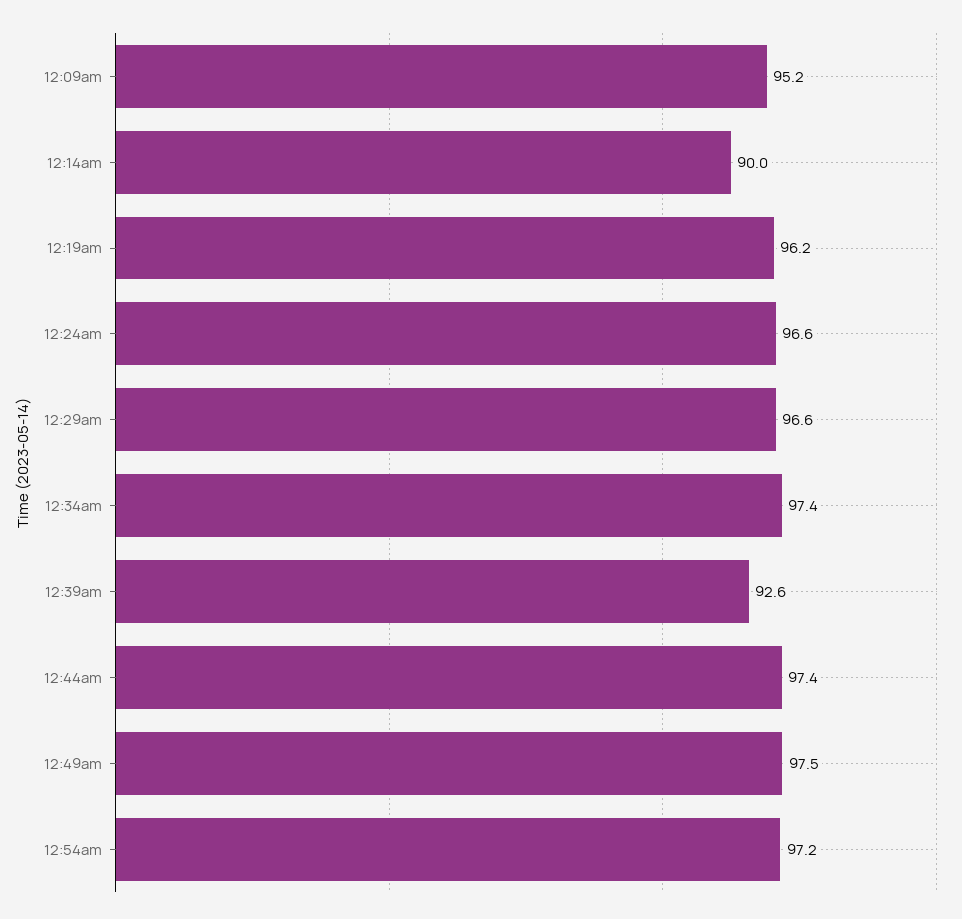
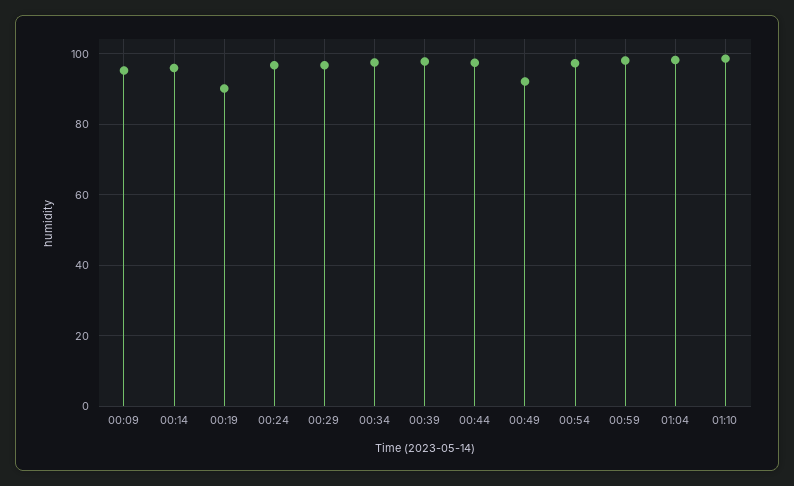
12:14am: 90 -> 96
12:19am: 96.2 -> 90
12:39am: 92.6 -> 98
12:49am: 97.5 -> 92
00:59: none -> 98
01:04: none -> 98
01:10: none -> 98

